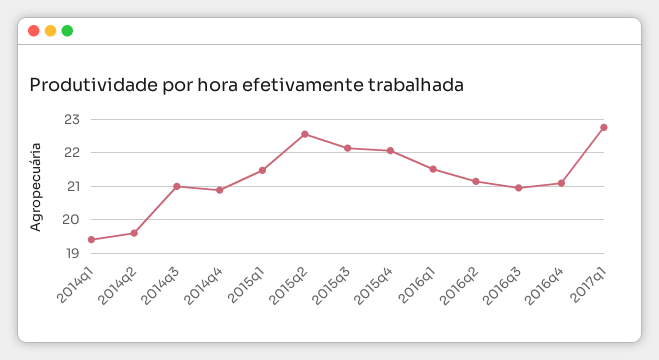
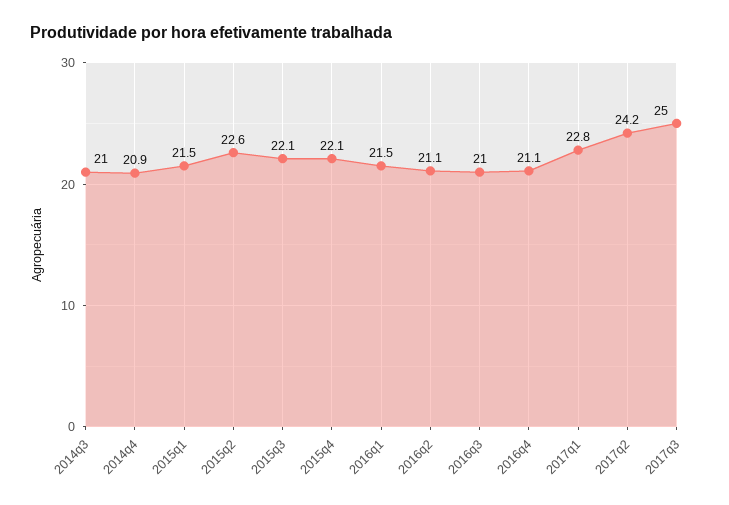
2014q1: 19.4 -> none
2014q2: 19.6 -> none
2017q2: none -> 24.2
2017q3: none -> 25

